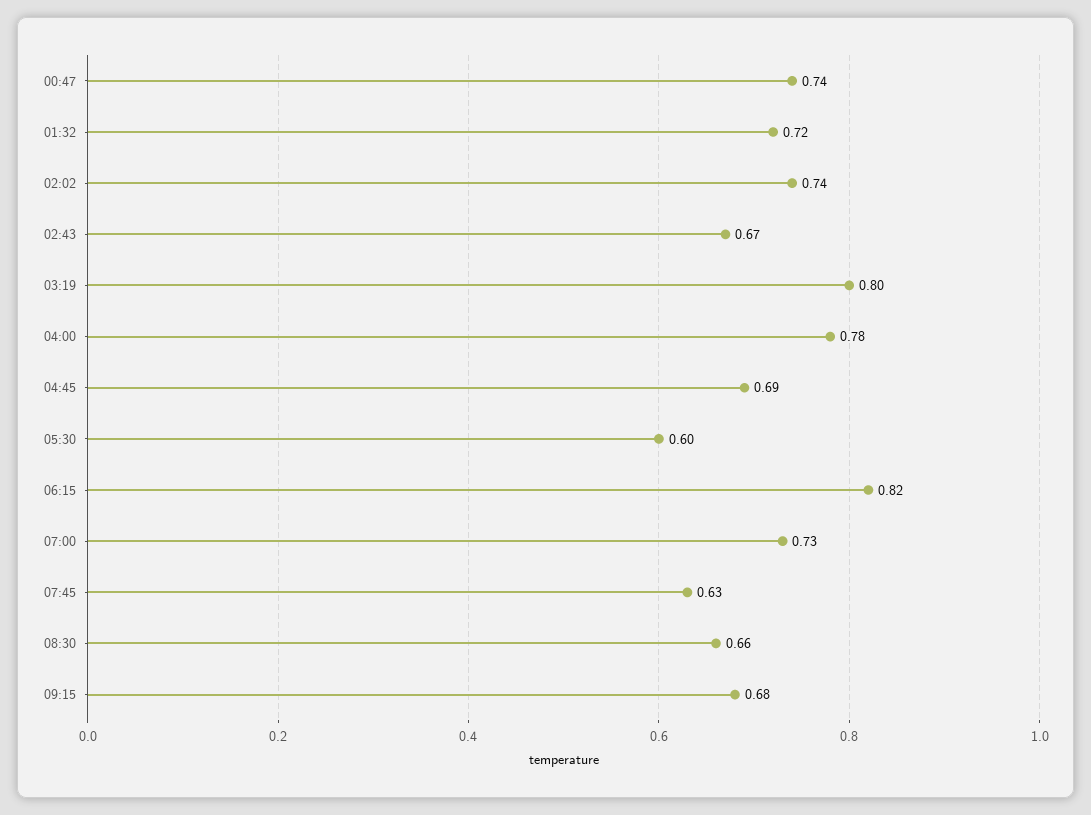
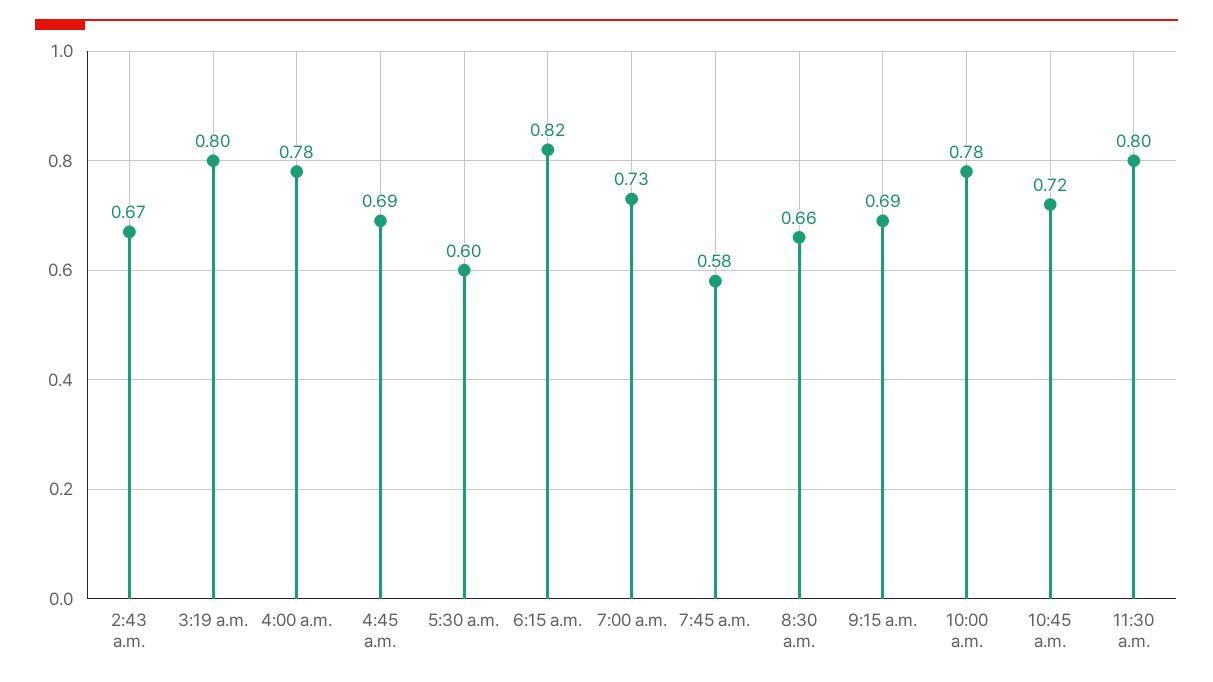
00:47: 0.74 -> none
01:32: 0.72 -> none
02:02: 0.74 -> none
07:45: 0.63 -> 0.58
09:15: 0.68 -> 0.69
10:00 a.m.: none -> 0.78
10:45 a.m.: none -> 0.72
11:30 a.m.: none -> 0.8

